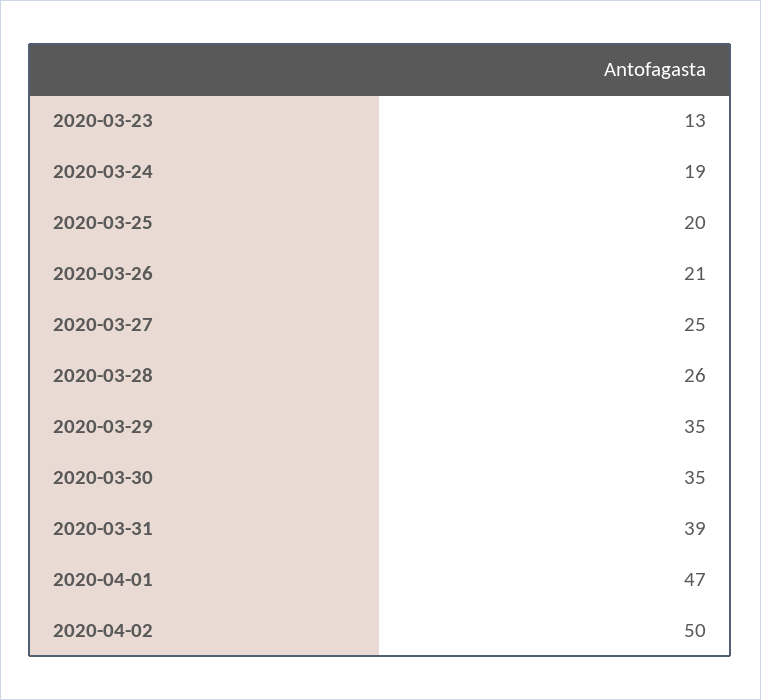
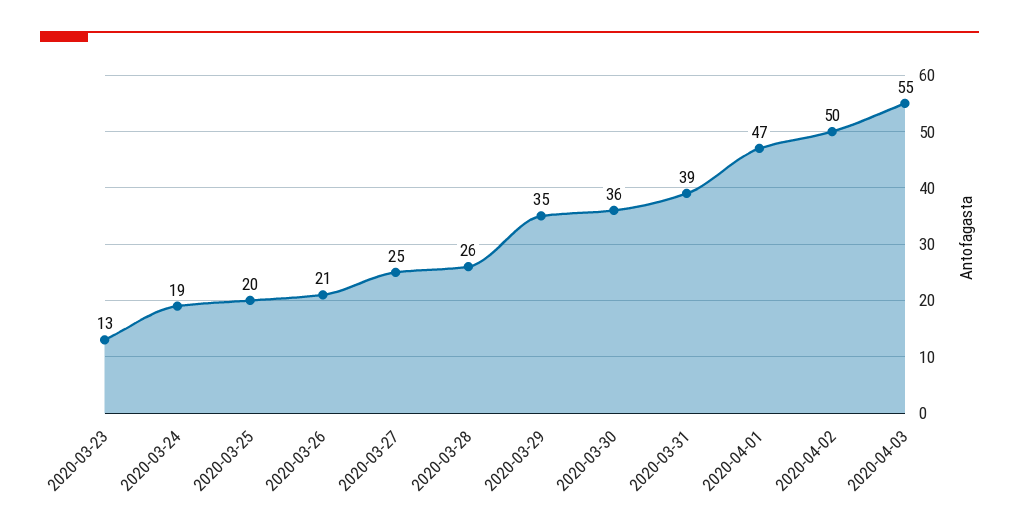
2020-03-30: 35 -> 36
2020-04-03: none -> 55

